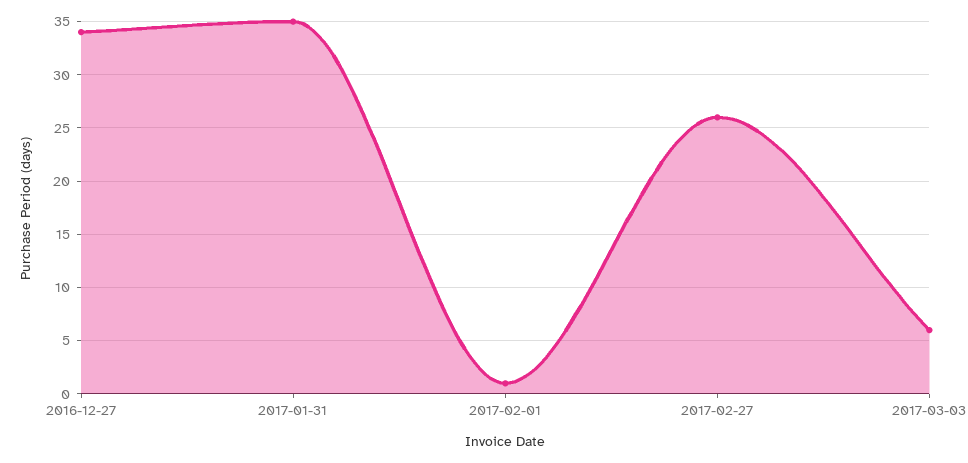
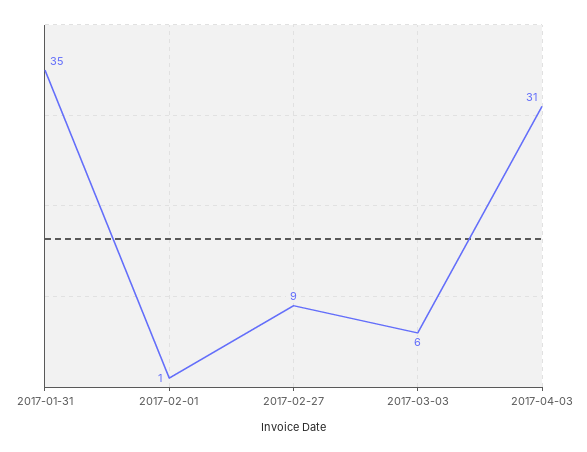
2016-12-27: 34 -> none
2017-02-27: 26 -> 9
2017-04-03: none -> 31

